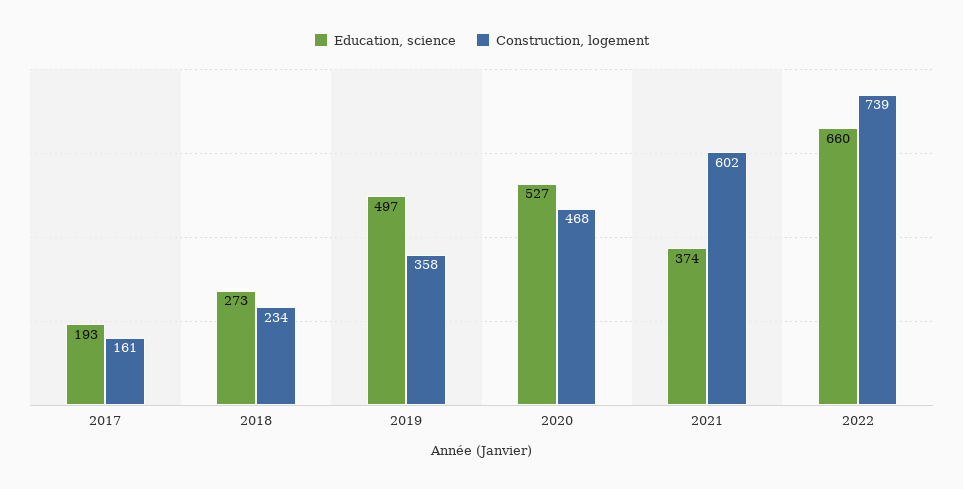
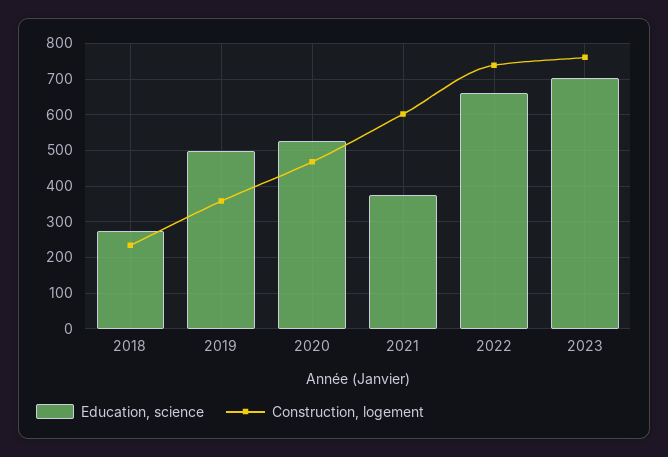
Education, science, 2017: 193 -> none
Construction, logement, 2017: 161 -> none
Education, science, 2023: none -> 700
Construction, logement, 2023: none -> 760

